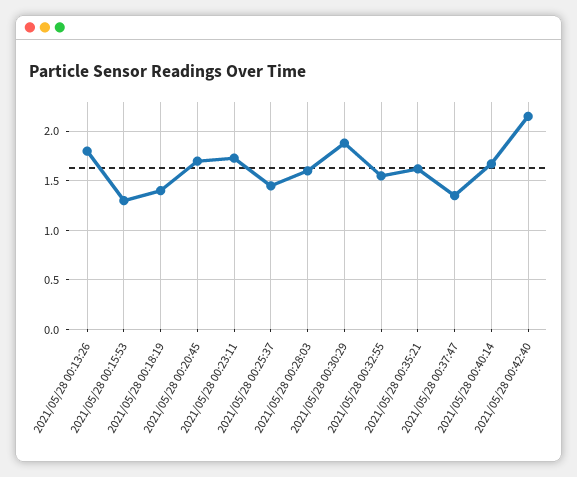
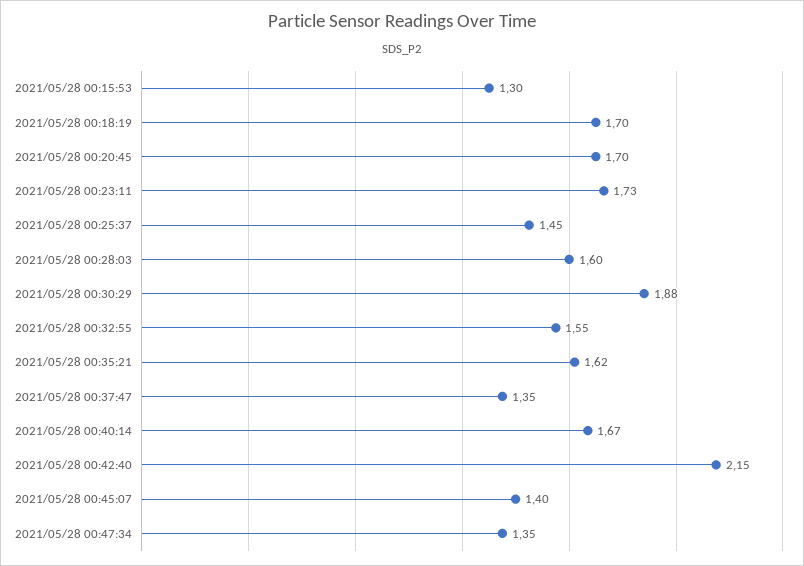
2021/05/28 00:13:26: 1.8 -> none
2021/05/28 00:18:19: 1.4 -> 1.7
2021/05/28 00:45:07: none -> 1.4
2021/05/28 00:47:34: none -> 1.35

